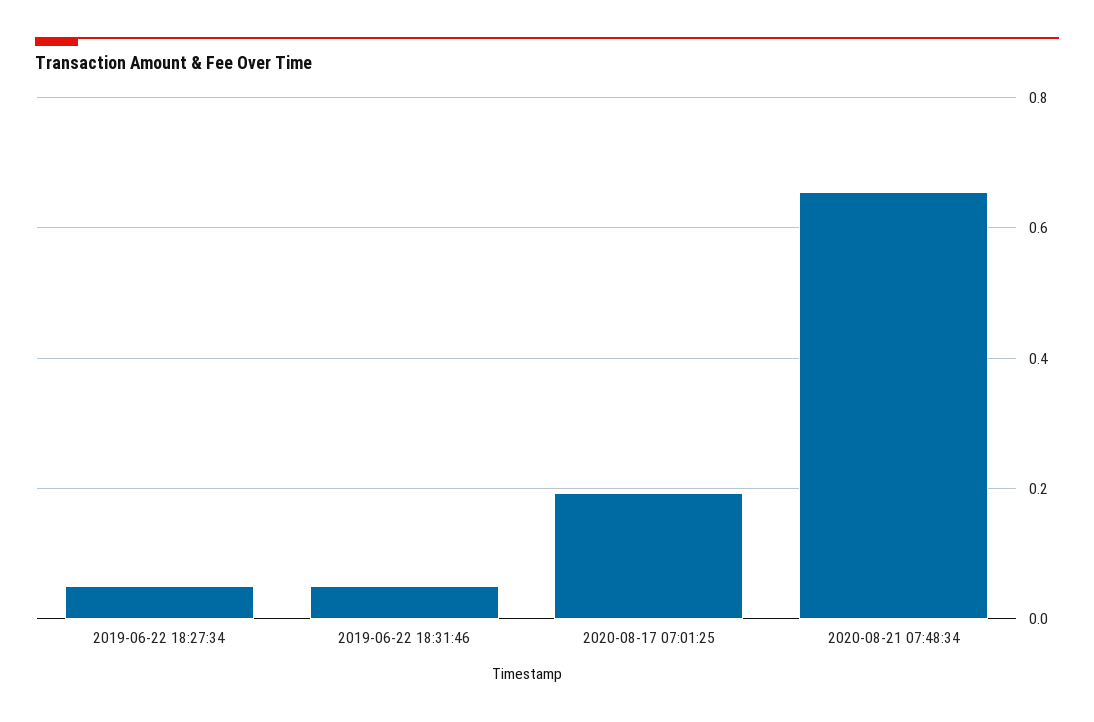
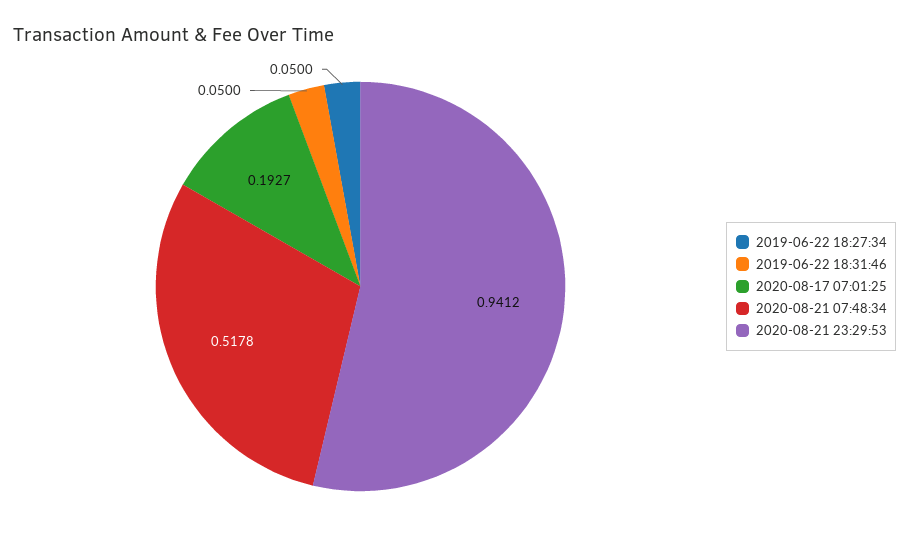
2020-08-21 07:48:34: 0.66 -> 0.5178
2020-08-21 23:29:53: none -> 0.9412

